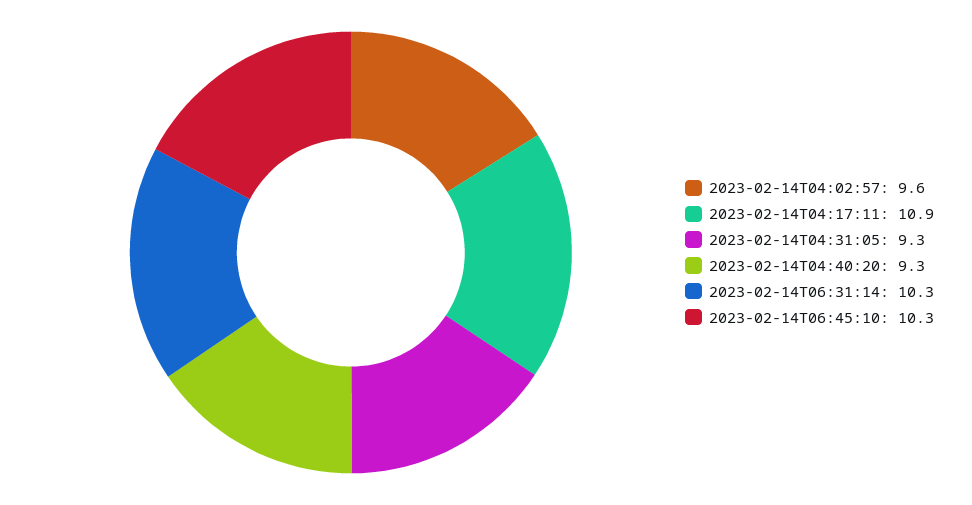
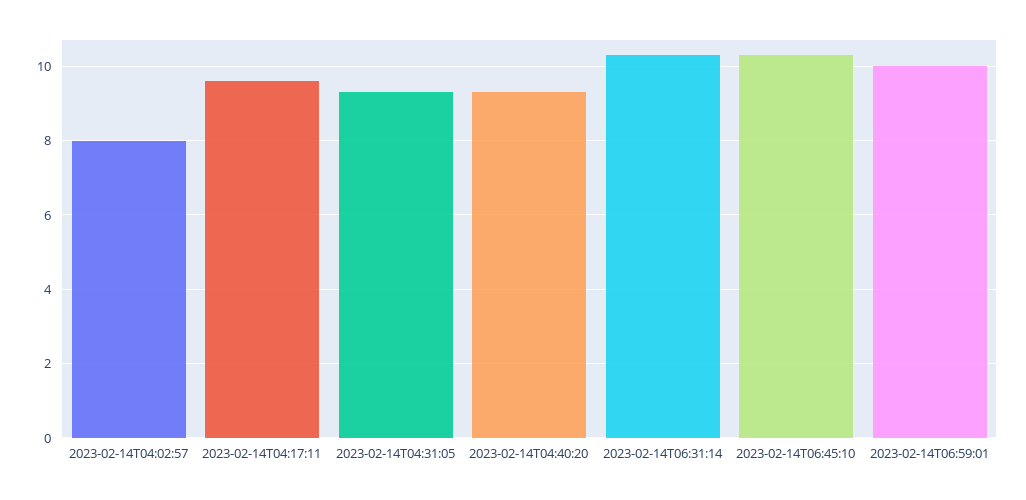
2023-02-14T04:02:57: 9.6 -> 8
2023-02-14T04:17:11: 10.9 -> 9.5
2023-02-14T06:59:01: none -> 10

